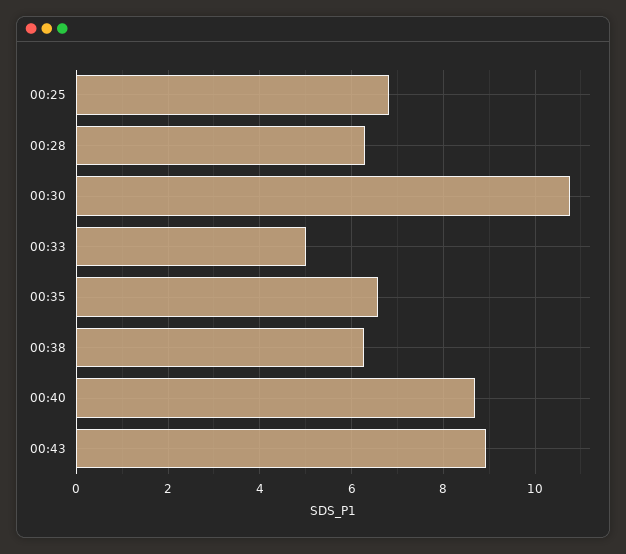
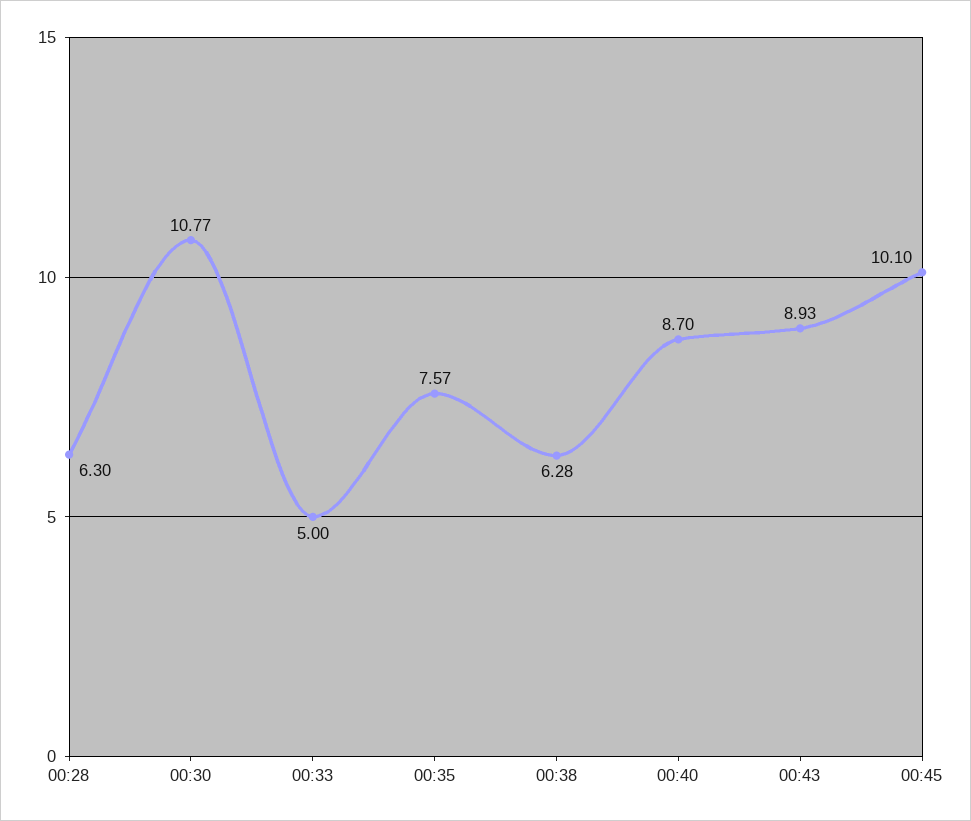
00:25: 6.8 -> none
00:35: 6.6 -> 7.57
00:45: none -> 10.1

